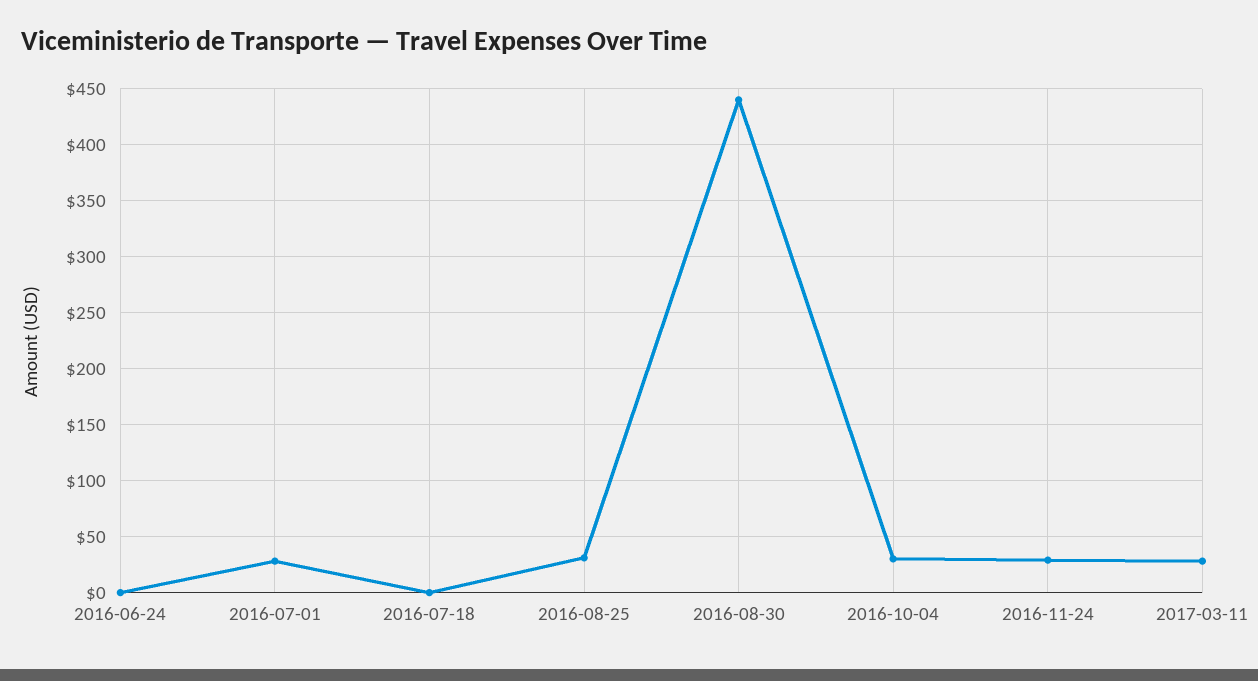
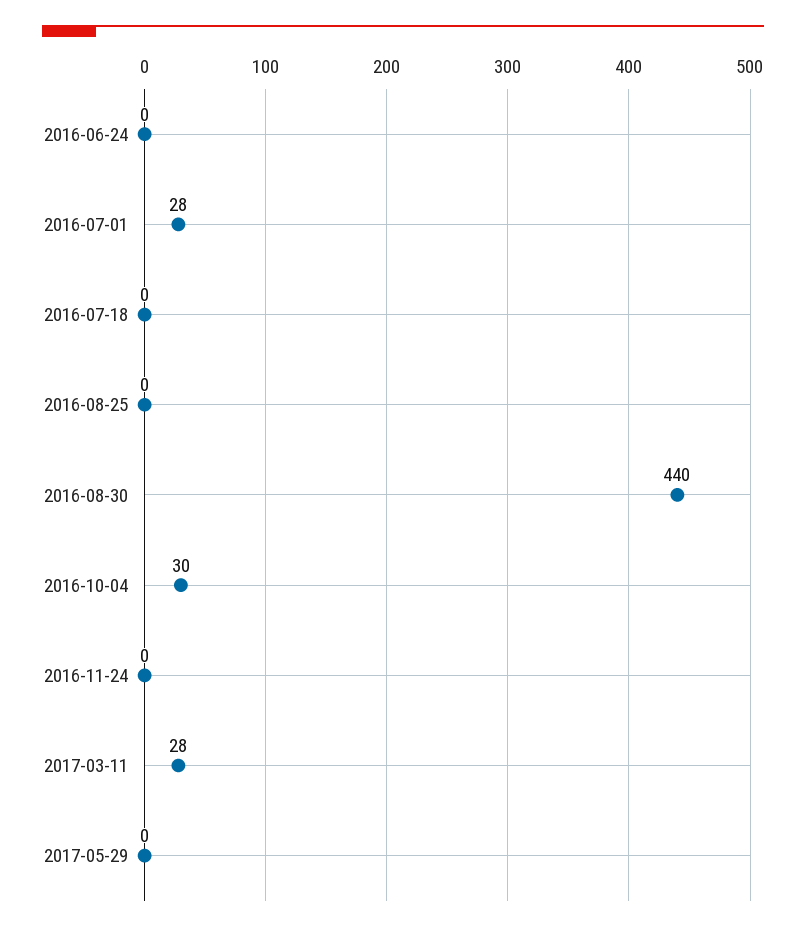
2016-08-25: 30 -> 0
2016-11-24: 30 -> 0
2017-05-29: none -> 0

